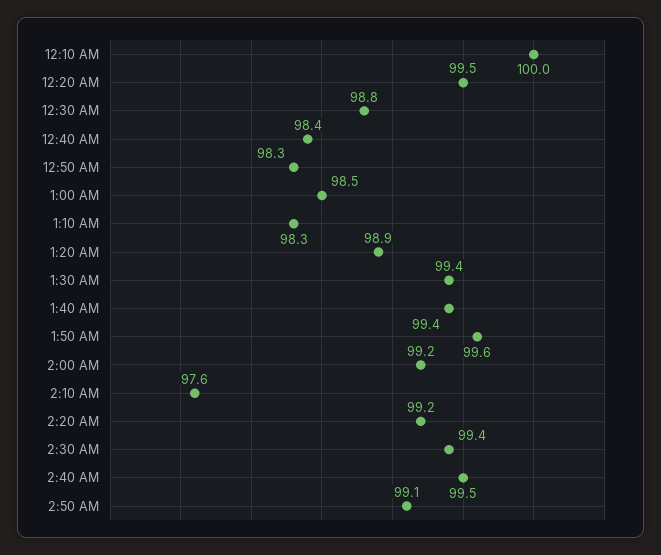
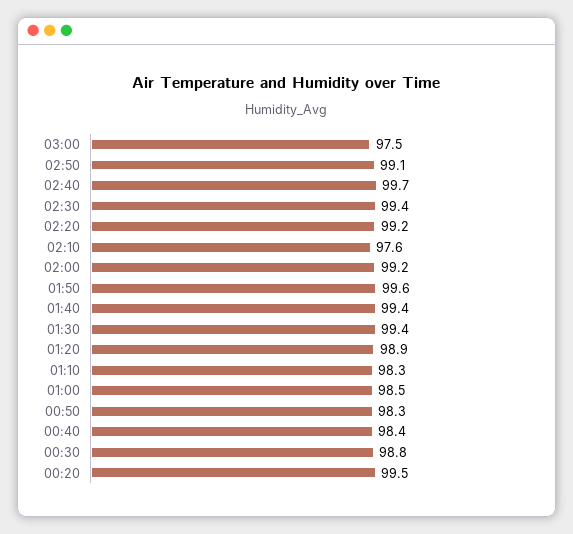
12:10 AM: 100 -> none
2:40 AM: 99.5 -> 99.7
03:00: none -> 97.5

